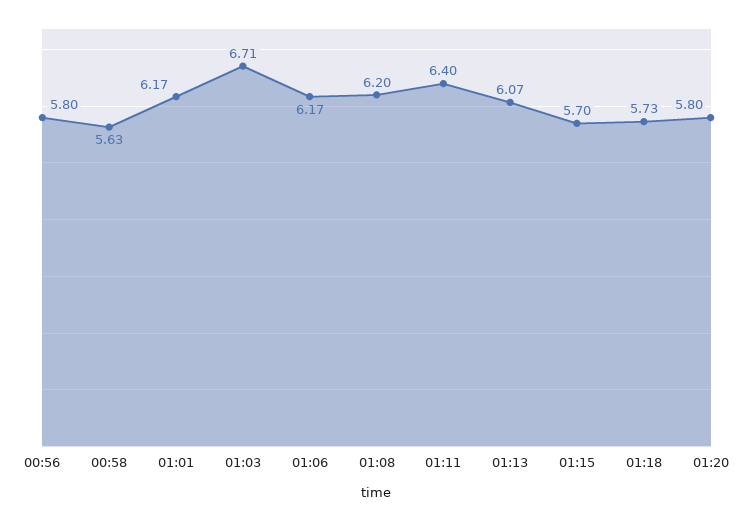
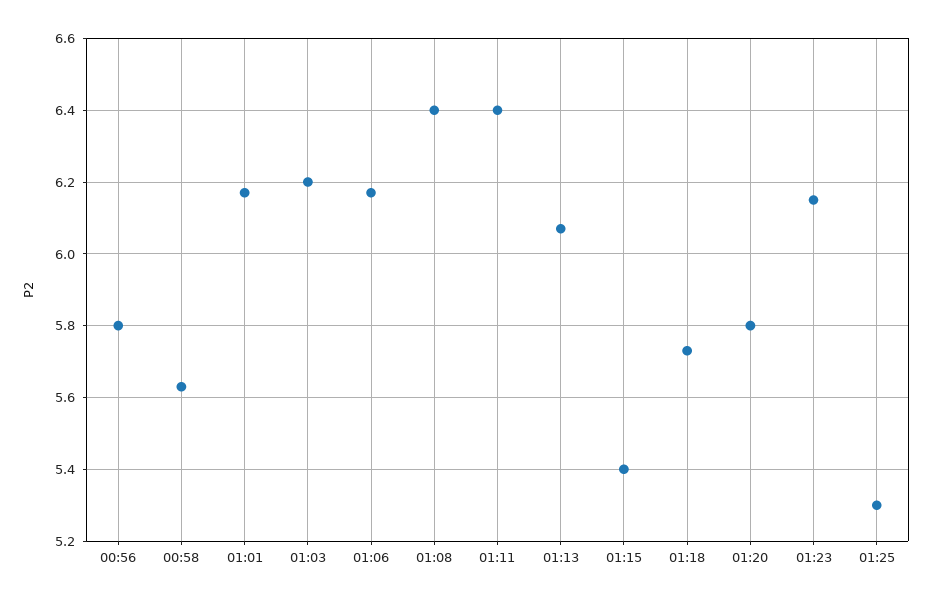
01:03: 6.71 -> 6.2
01:08: 6.2 -> 6.4
01:15: 5.7 -> 5.4
01:23: none -> 6.15
01:25: none -> 5.3

